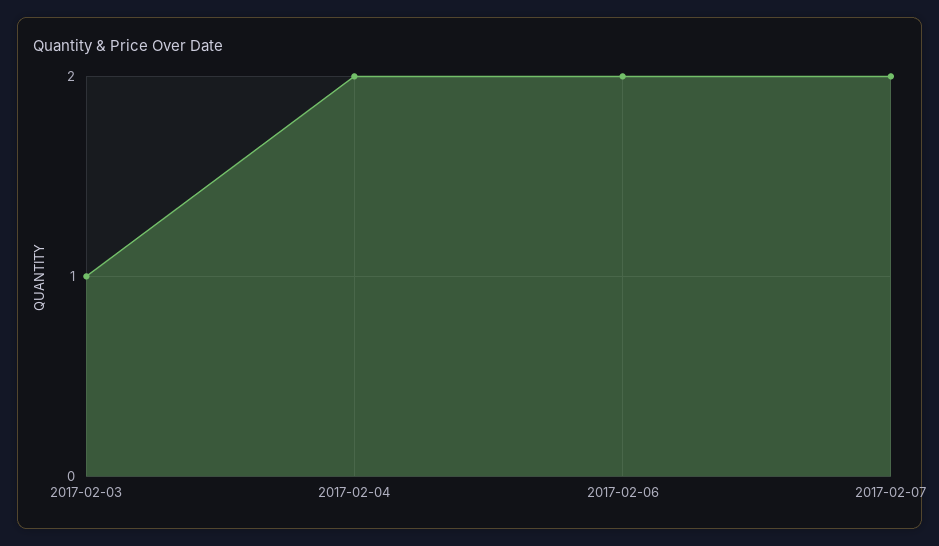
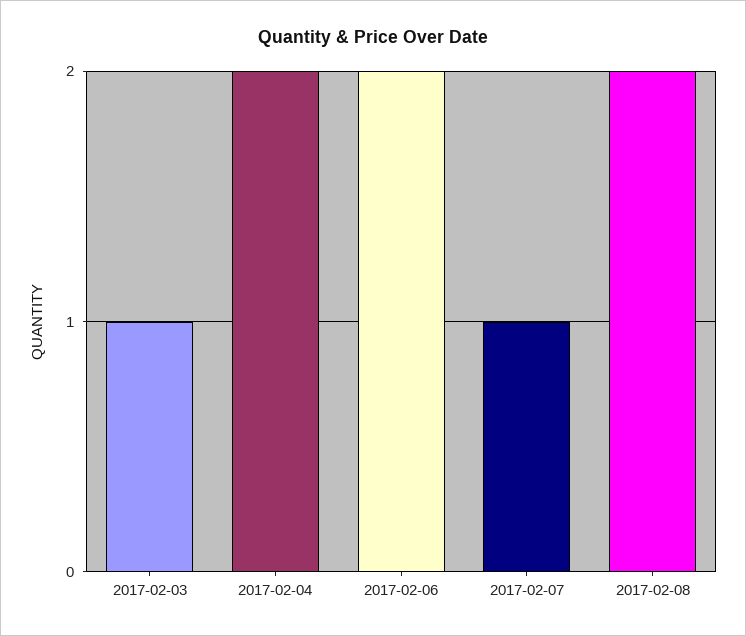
2017-02-07: 2 -> 1
2017-02-08: none -> 2

